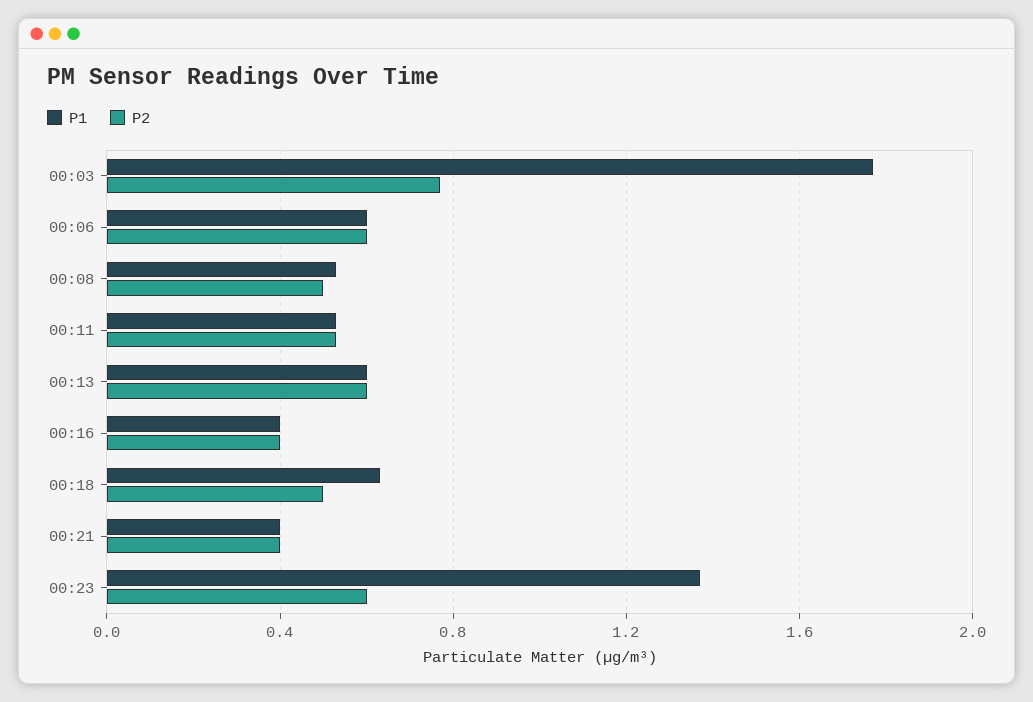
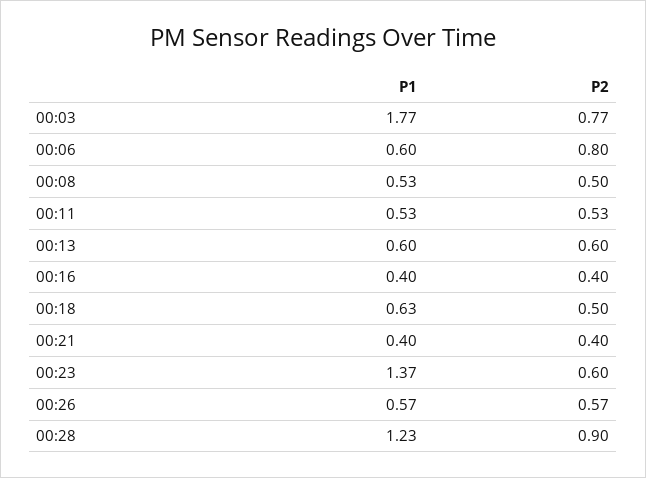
P2, 00:06: 0.6 -> 0.8
P1, 00:26: none -> 0.57
P2, 00:26: none -> 0.57
P1, 00:28: none -> 1.23
P2, 00:28: none -> 0.9

